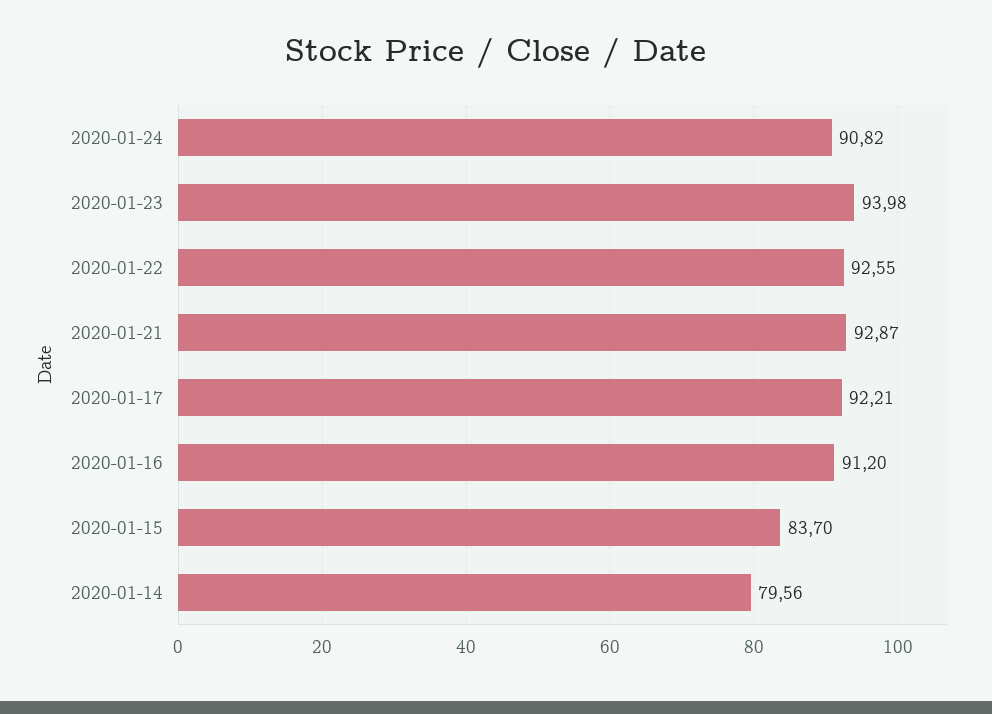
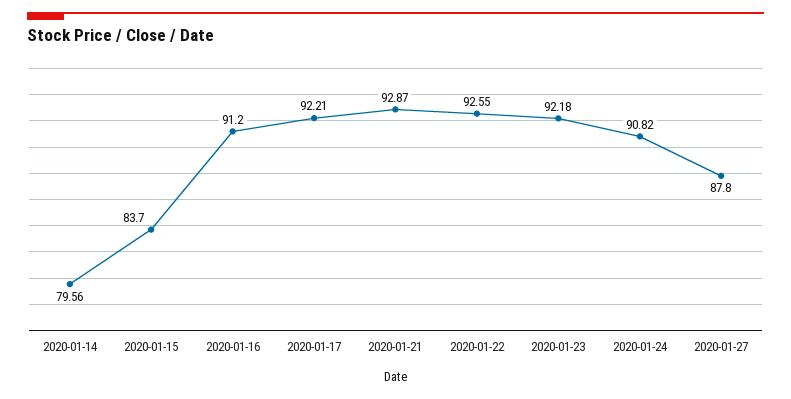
2020-01-23: 93.98 -> 92.18
2020-01-27: none -> 87.8

